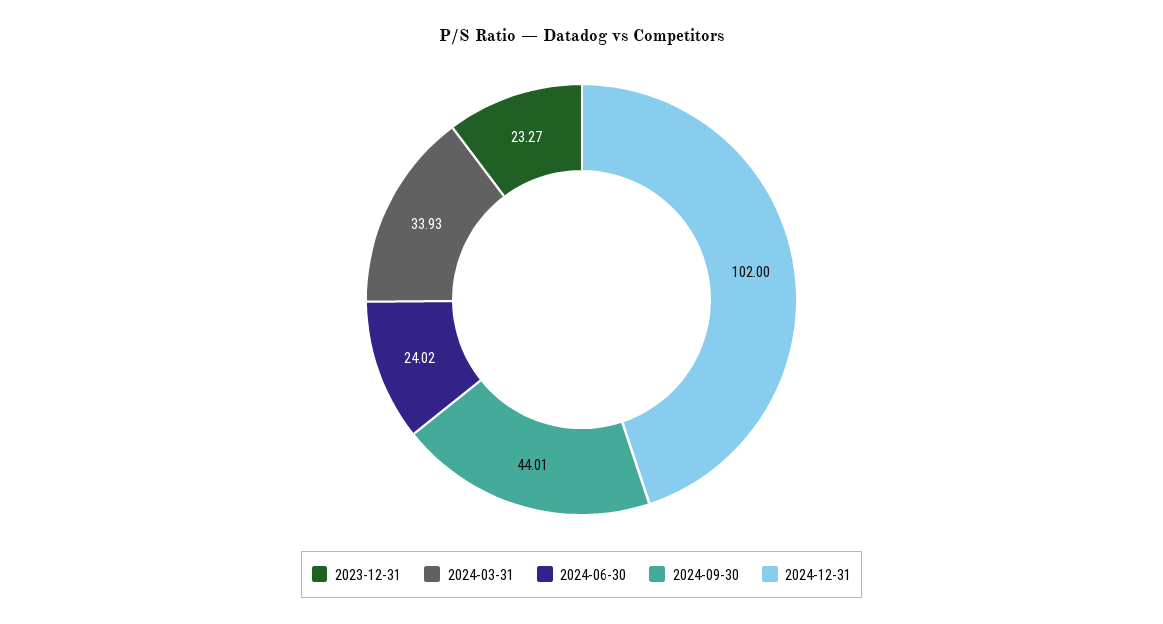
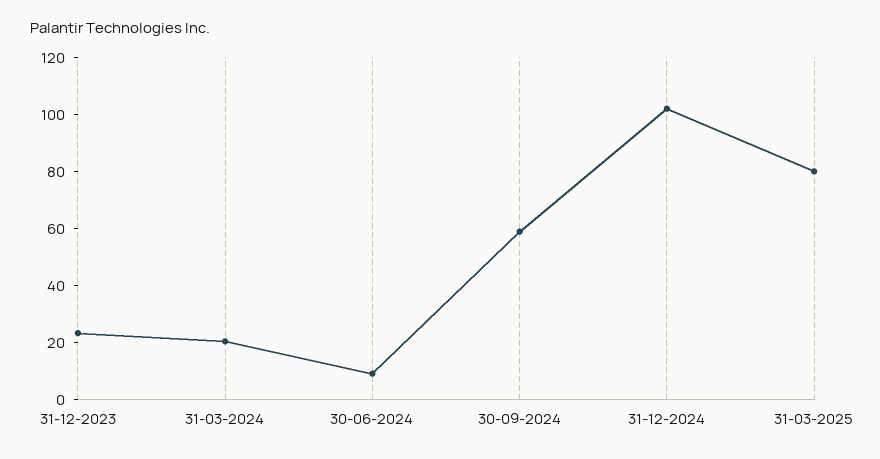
2024-03-31: 33.93 -> 20
2024-06-30: 24.02 -> 10
2024-09-30: 44.01 -> 60
31-03-2025: none -> 80

